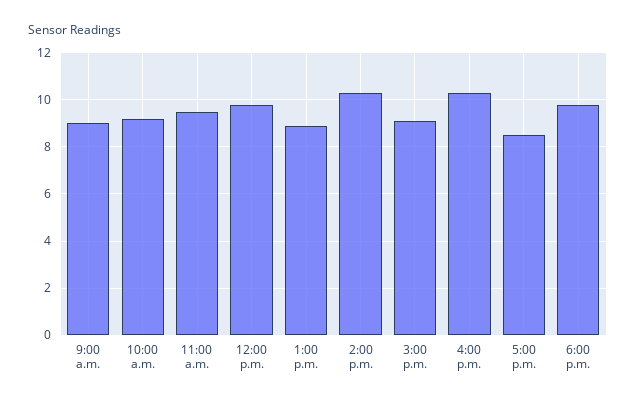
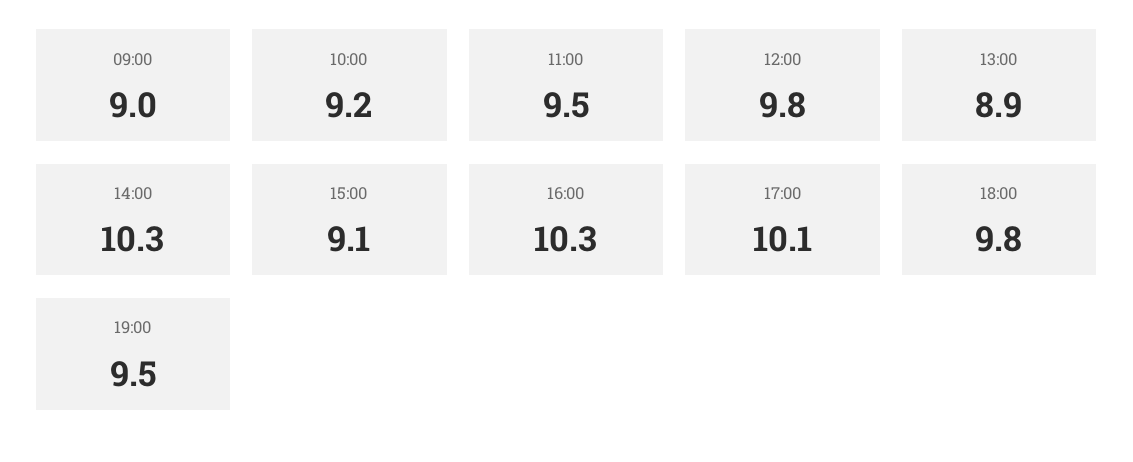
5:00 p.m.: 8.5 -> 10.1
19:00: none -> 9.5

